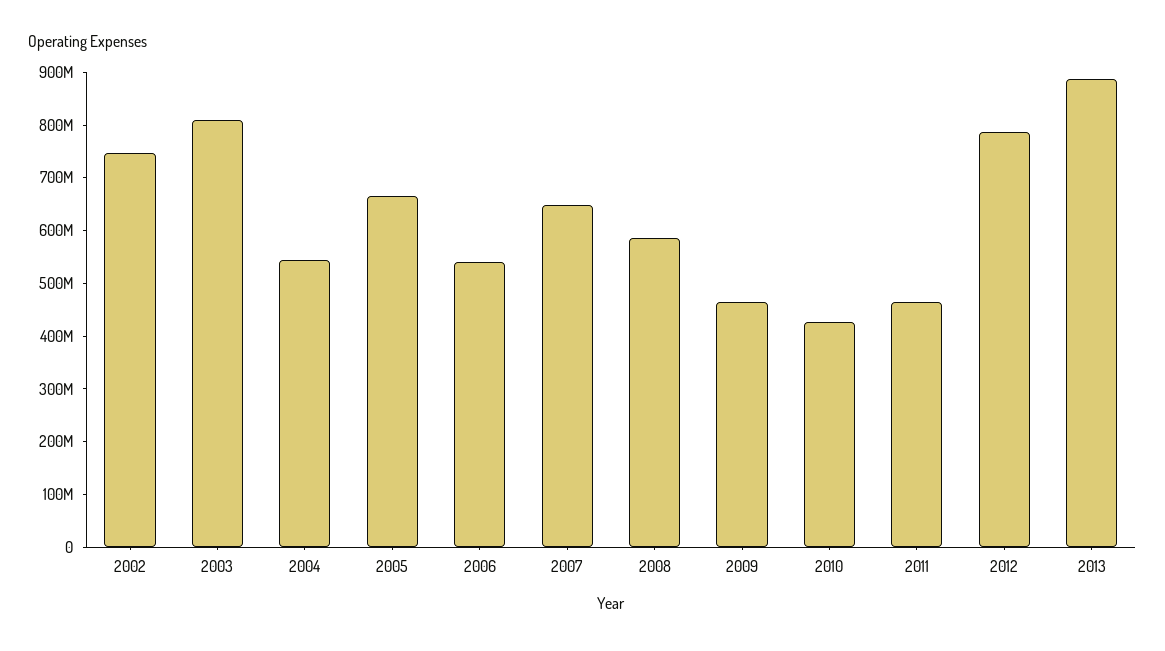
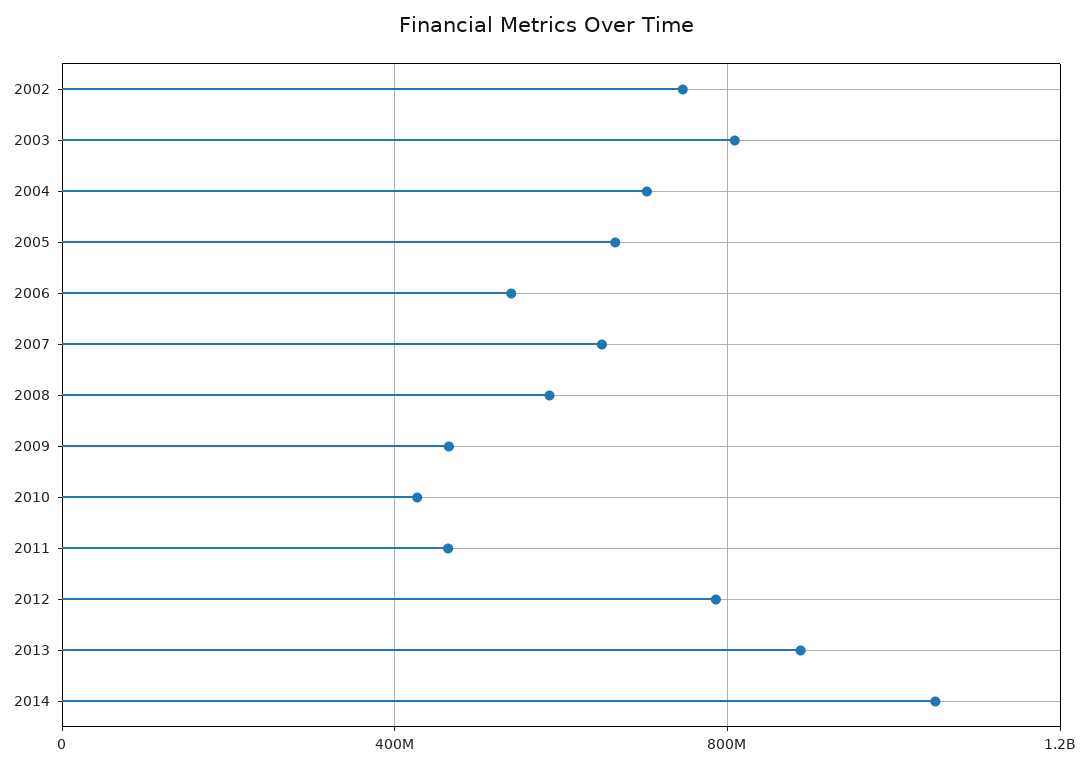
2004: 540000000 -> 700000000
2014: none -> 1050000000

